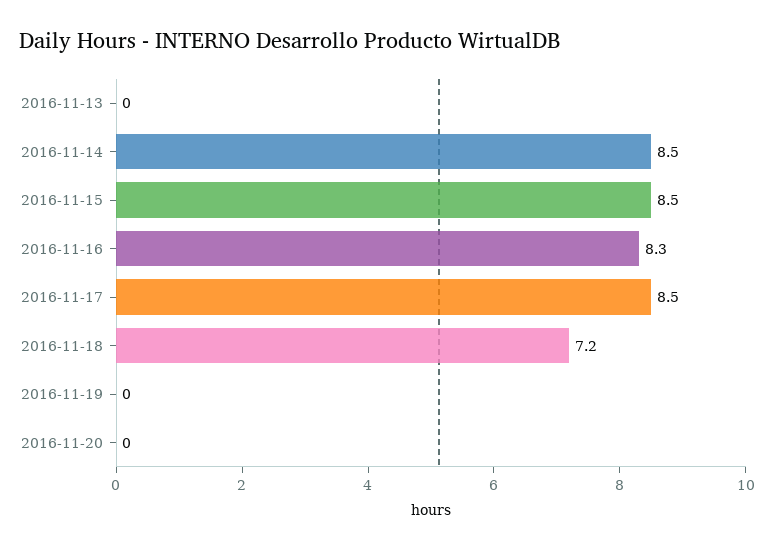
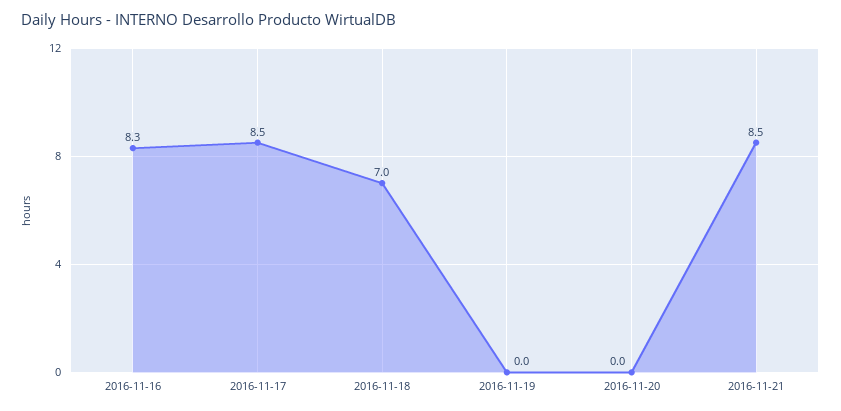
2016-11-13: 0 -> none
2016-11-14: 8.5 -> none
2016-11-15: 8.5 -> none
2016-11-18: 7.2 -> 7
2016-11-21: none -> 8.5

